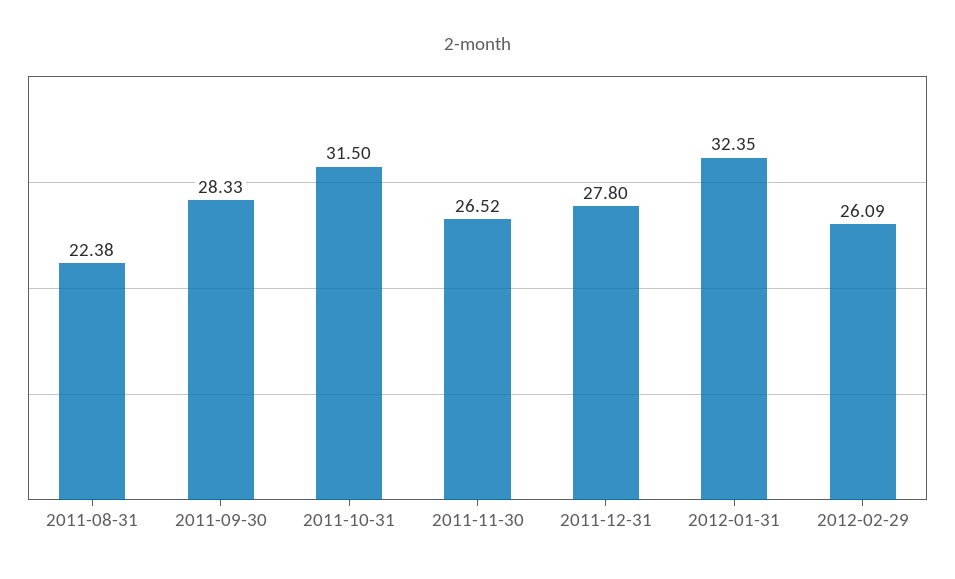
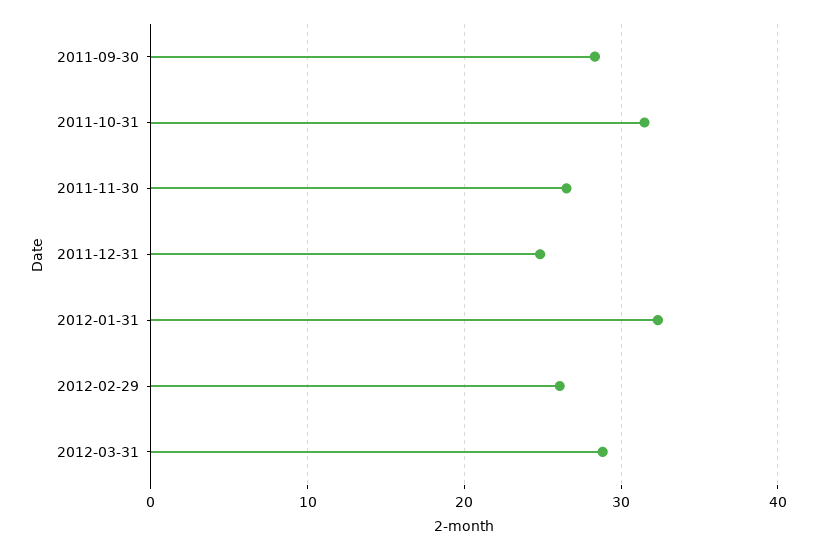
2011-08-31: 22.38 -> none
2011-12-31: 27.8 -> 25
2012-03-31: none -> 29

